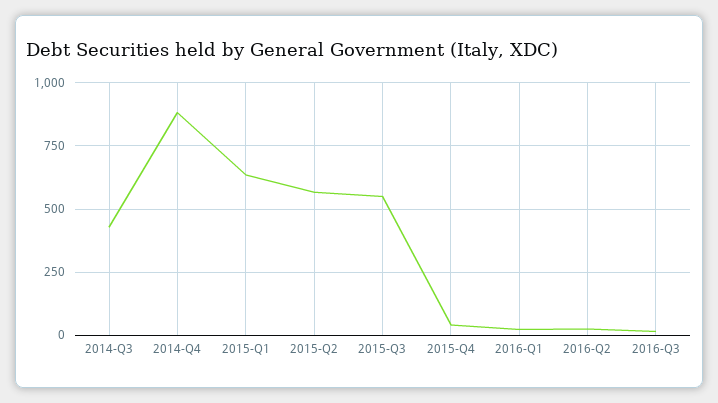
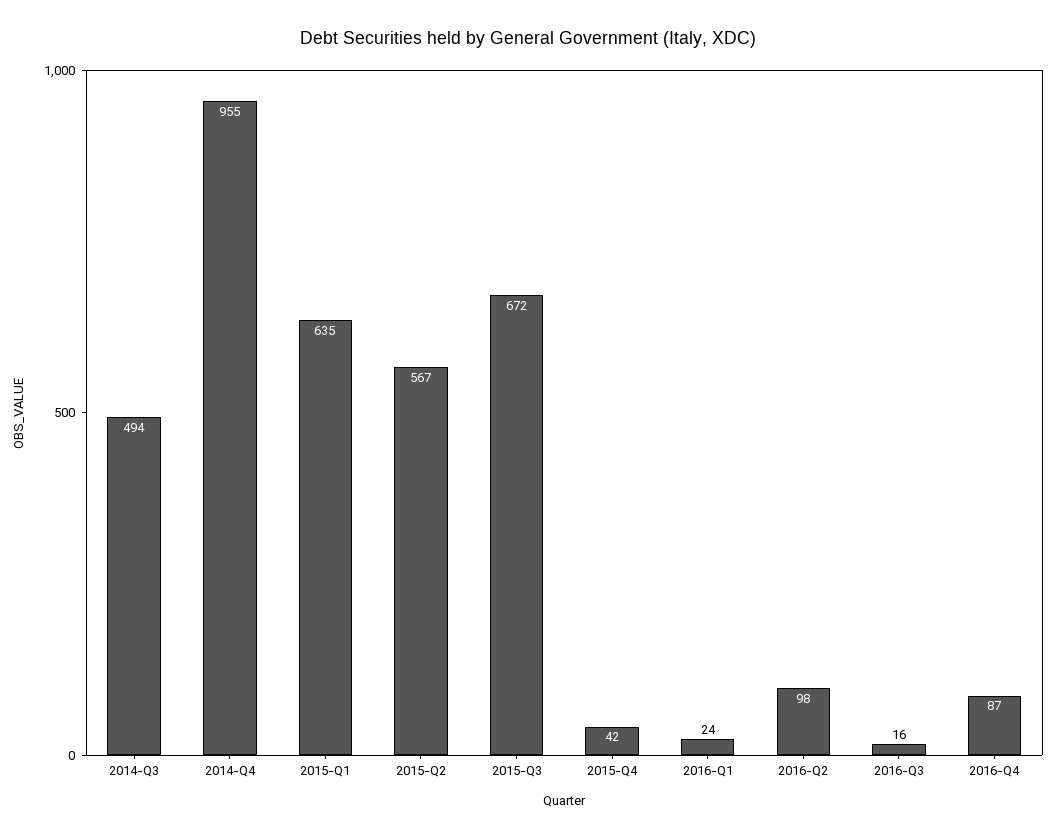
2014-Q3: 425 -> 494
2014-Q4: 875 -> 955
2015-Q3: 550 -> 672
2016-Q2: 25 -> 98
2016-Q4: none -> 87

